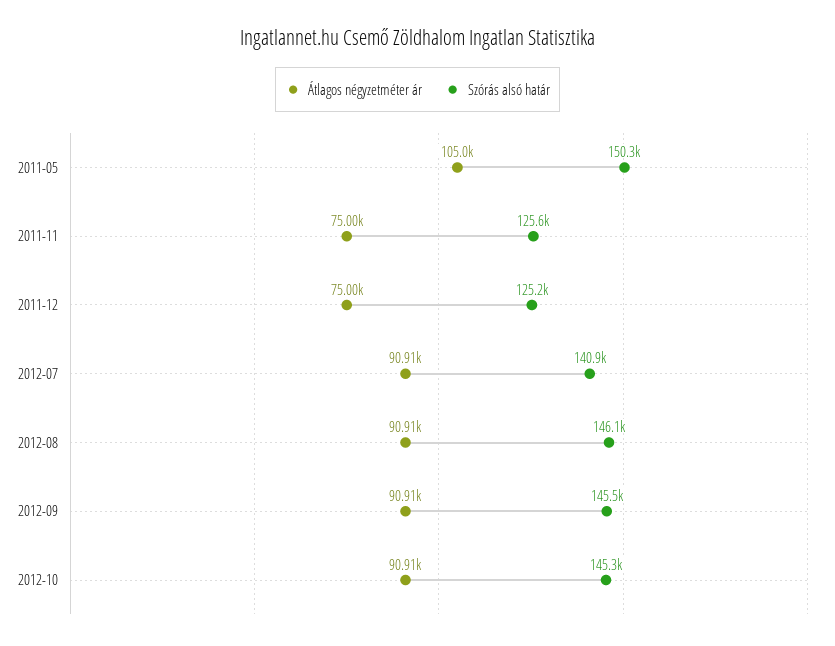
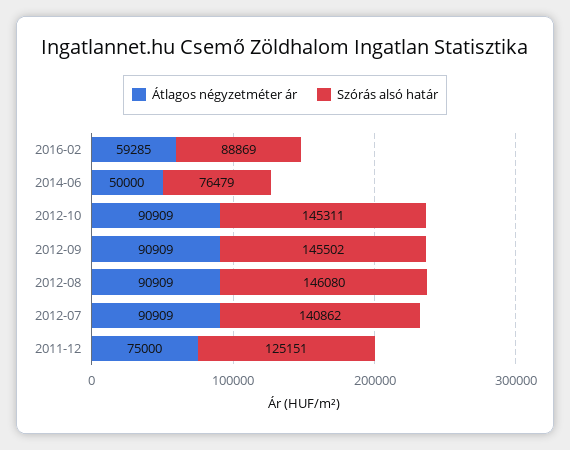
Átlagos négyzetméter ár, 2011-05: 105000 -> none
Szórás alsó határ, 2011-05: 150300 -> none
Átlagos négyzetméter ár, 2011-11: 75000 -> none
Szórás alsó határ, 2011-11: 125600 -> none
Átlagos négyzetméter ár, 2016-02: none -> 59285
Szórás alsó határ, 2016-02: none -> 88869
Átlagos négyzetméter ár, 2014-06: none -> 50000
Szórás alsó határ, 2014-06: none -> 76479

